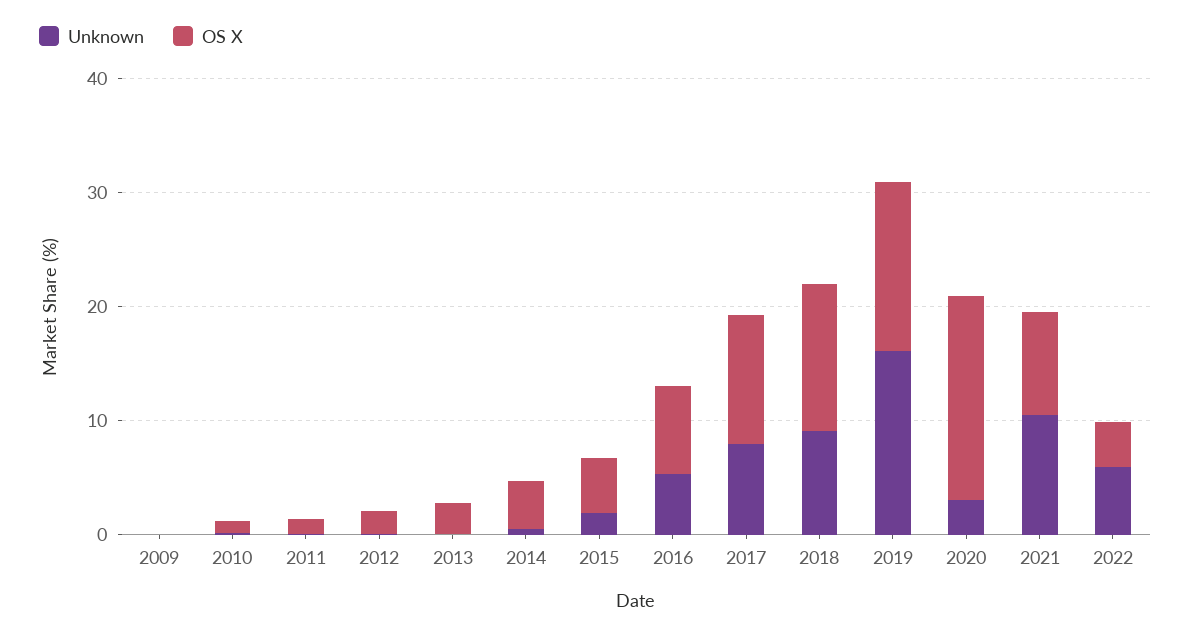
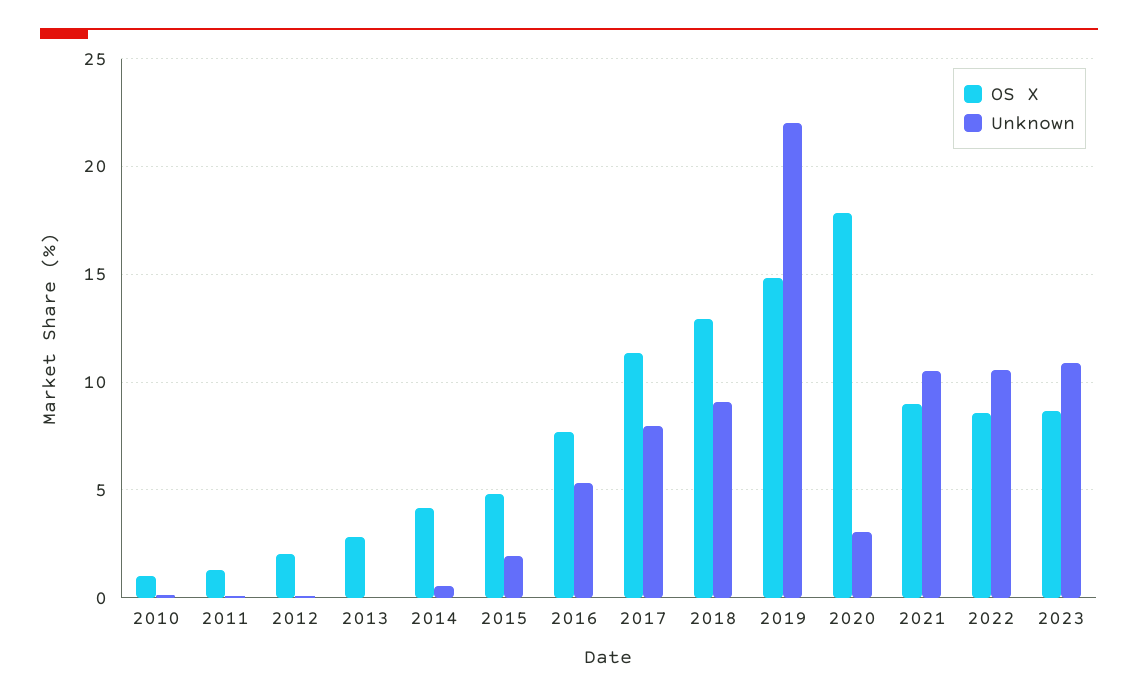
Unknown, 2009: 0 -> none
OS X, 2009: 0 -> none
Unknown, 2019: 16 -> 22
Unknown, 2022: 6 -> 10.5
OS X, 2022: 4 -> 8.5
OS X, 2023: none -> 8.5
Unknown, 2023: none -> 11

